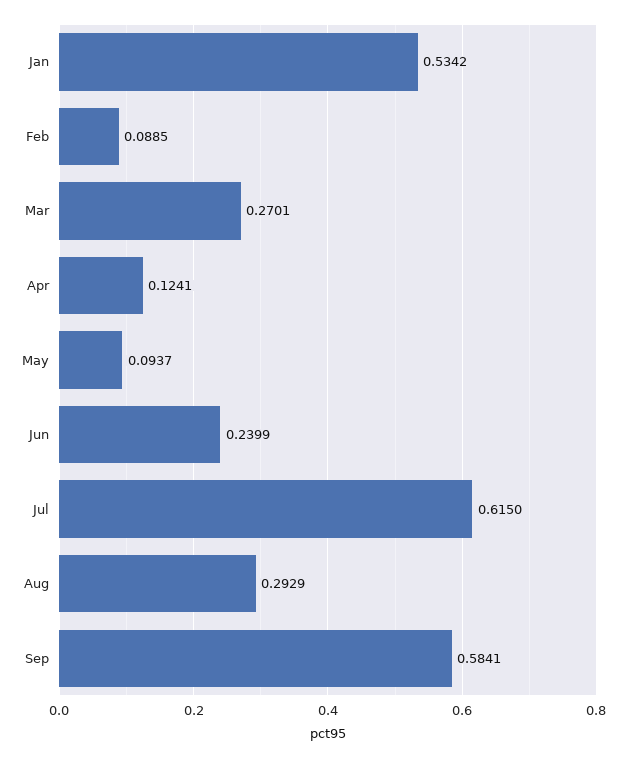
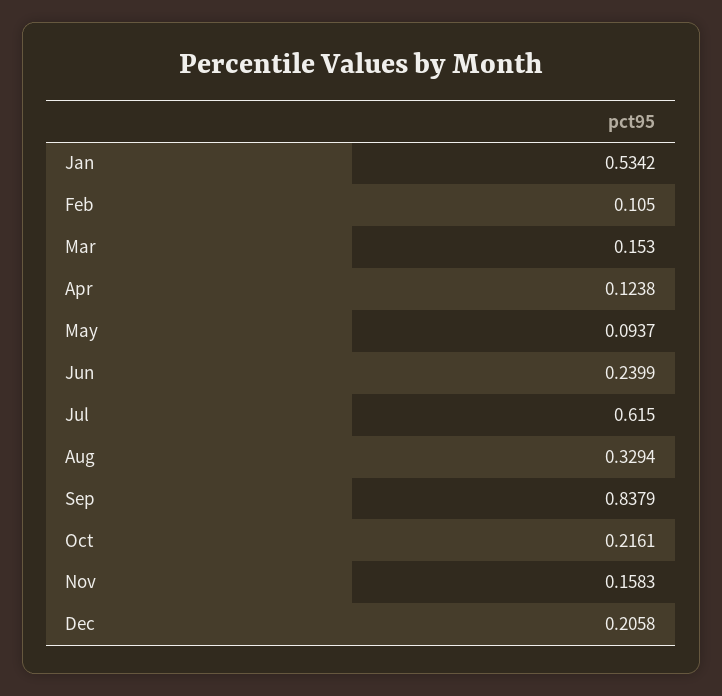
Feb: 0.0885 -> 0.105
Mar: 0.2701 -> 0.153
Apr: 0.1241 -> 0.1238
Aug: 0.2929 -> 0.3294
Sep: 0.5841 -> 0.8379
Oct: none -> 0.2161
Nov: none -> 0.1583
Dec: none -> 0.2058

